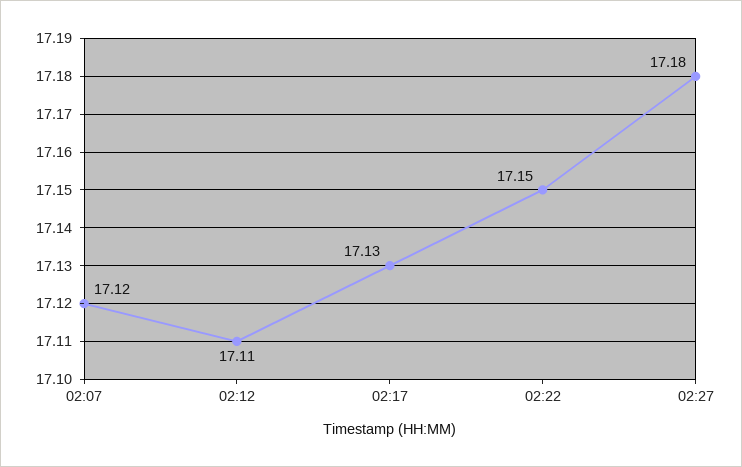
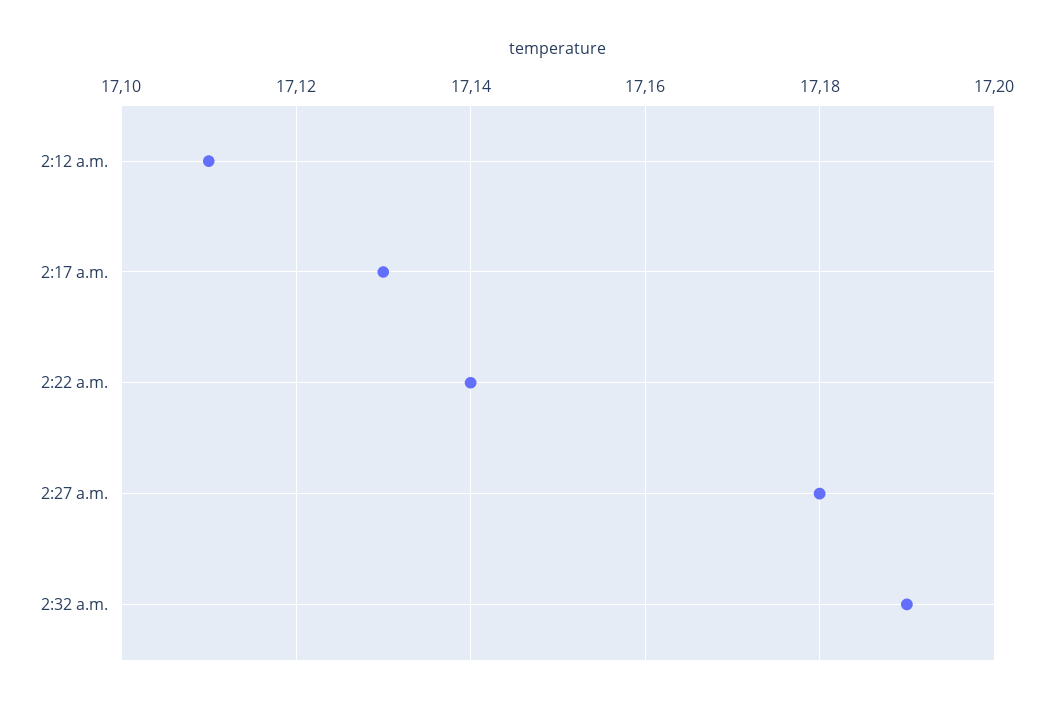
02:07: 17.12 -> none
02:22: 17.15 -> 17.14
2:32 a.m.: none -> 17.19

